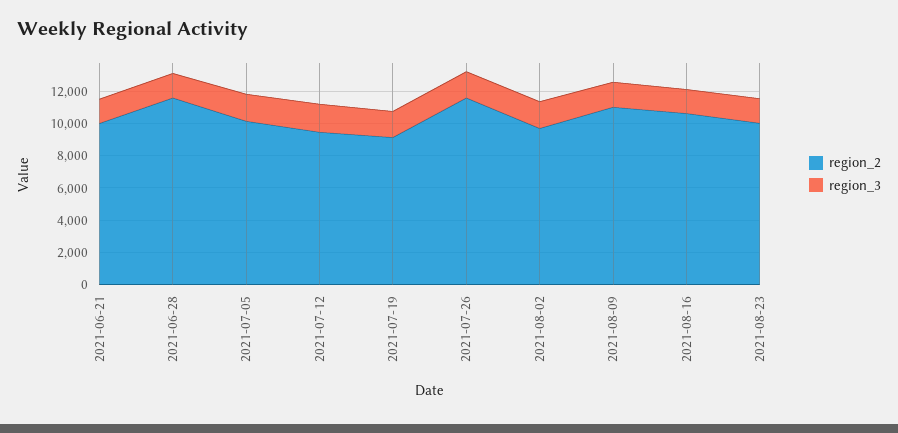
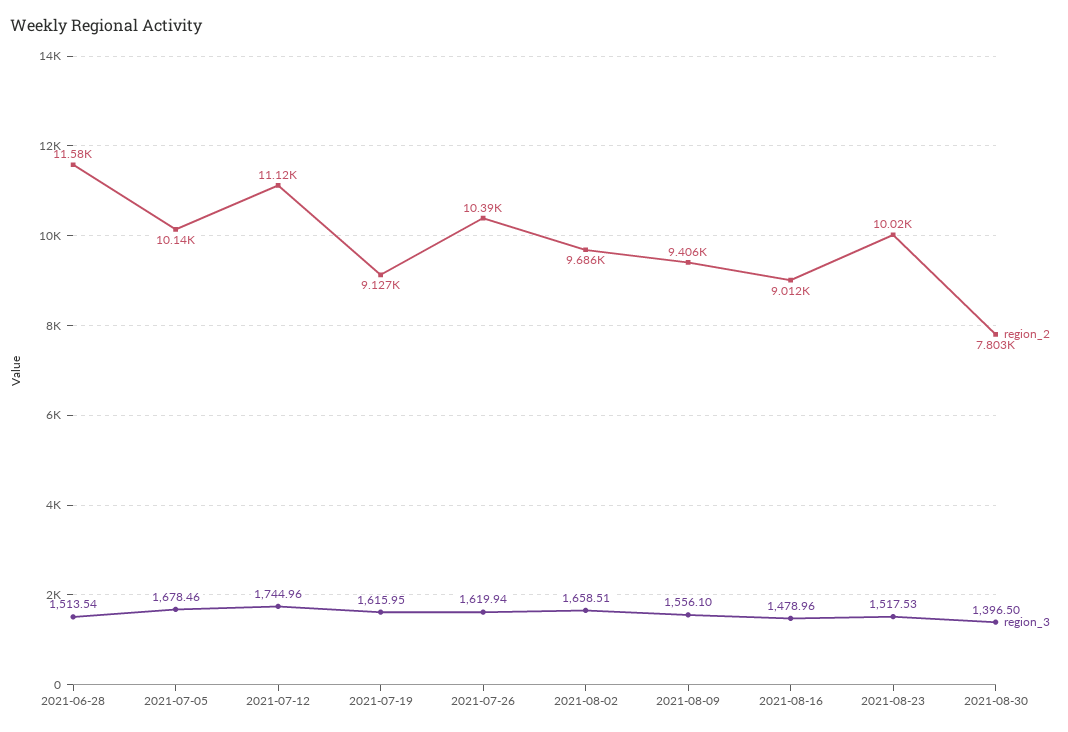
region_2, 2021-06-21: 10000 -> none
region_3, 2021-06-21: 1500 -> none
region_2, 2021-07-12: 9500 -> 11120
region_2, 2021-07-26: 11500 -> 10390
region_2, 2021-08-09: 11000 -> 9406
region_2, 2021-08-16: 10500 -> 9012
region_2, 2021-08-30: none -> 7803
region_3, 2021-08-30: none -> 1396.5

